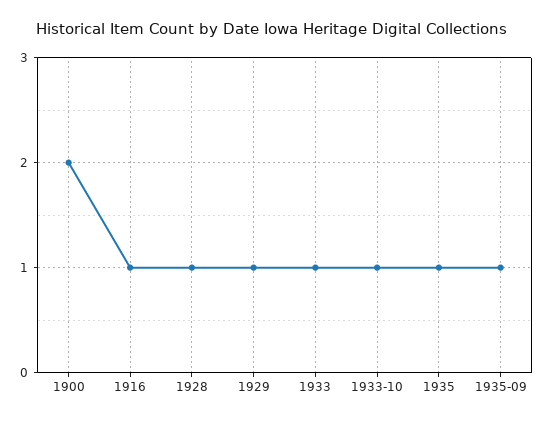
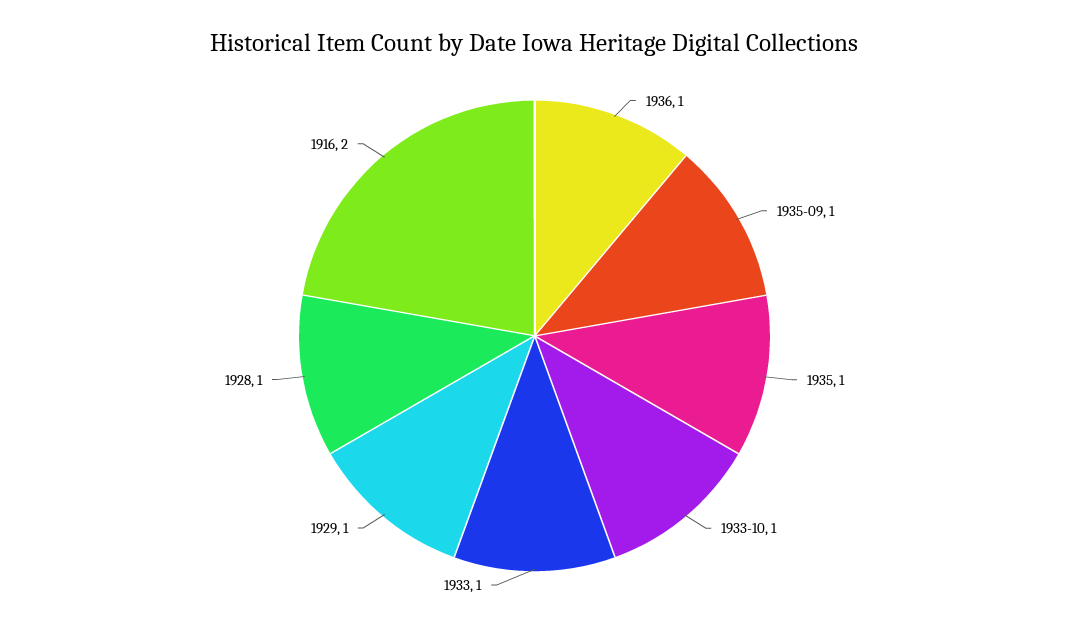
1900: 2 -> none
1916: 1 -> 2
1936: none -> 1

